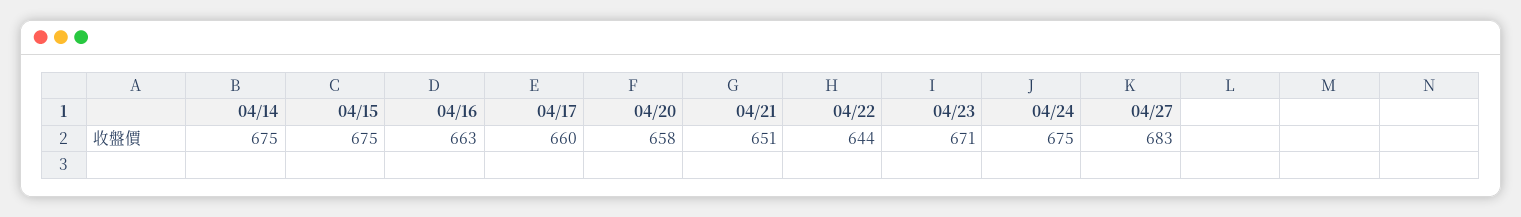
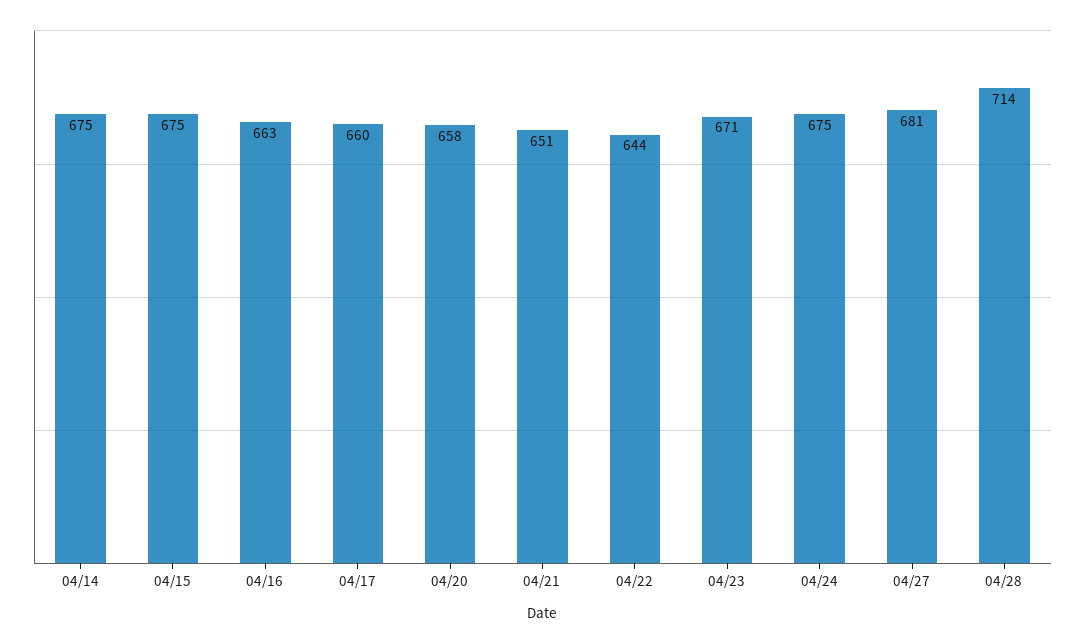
04/27: 683 -> 681
04/28: none -> 714

